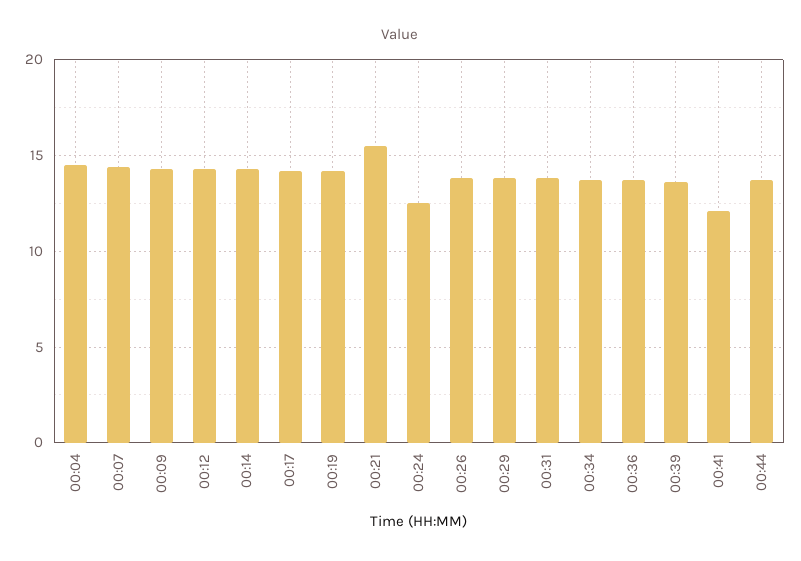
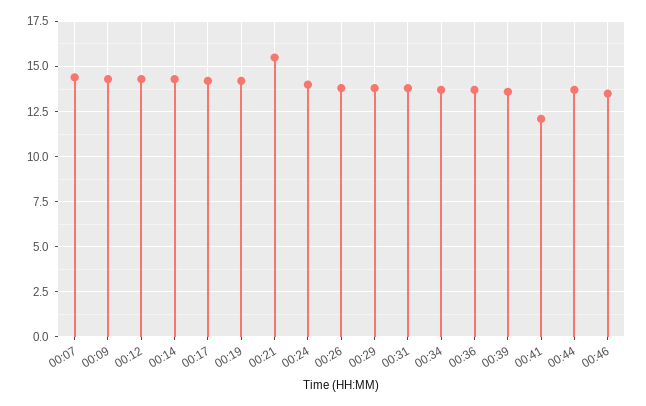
00:04: 14.5 -> none
00:24: 12.5 -> 14
00:46: none -> 13.5

